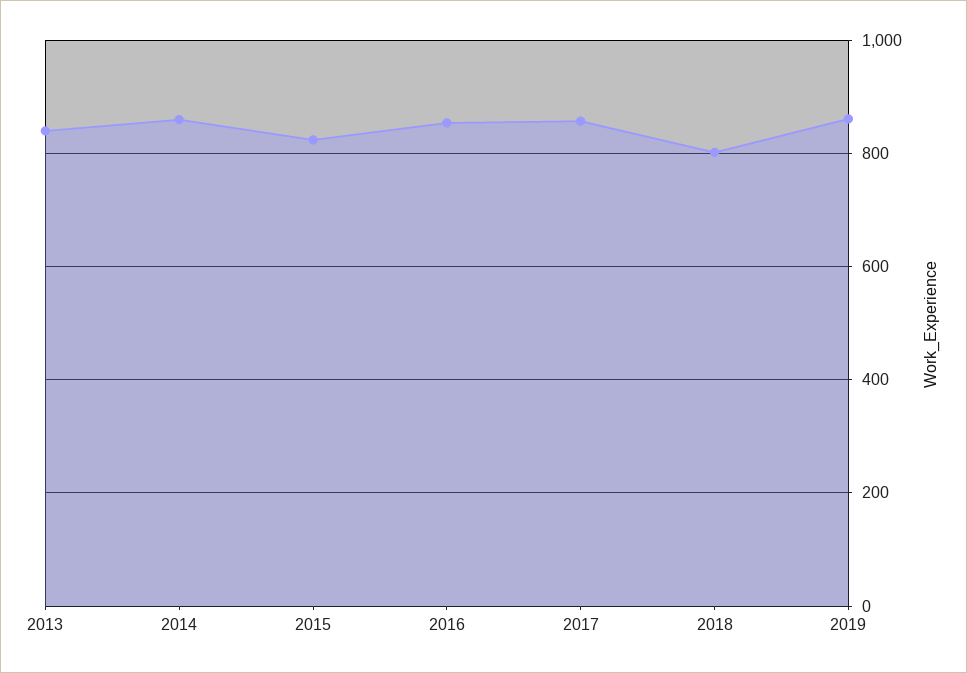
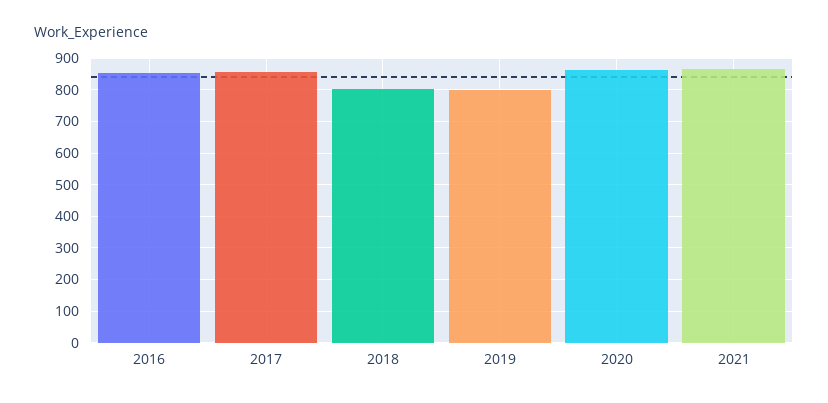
2013: 840 -> none
2014: 860 -> none
2015: 820 -> none
2019: 860 -> 800
2020: none -> 860
2021: none -> 860

